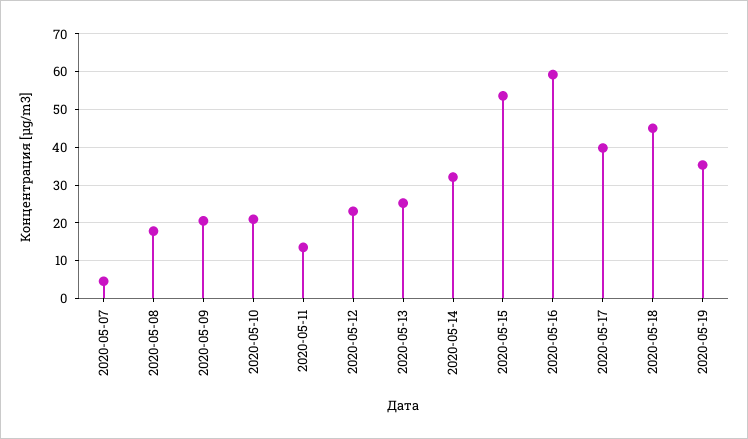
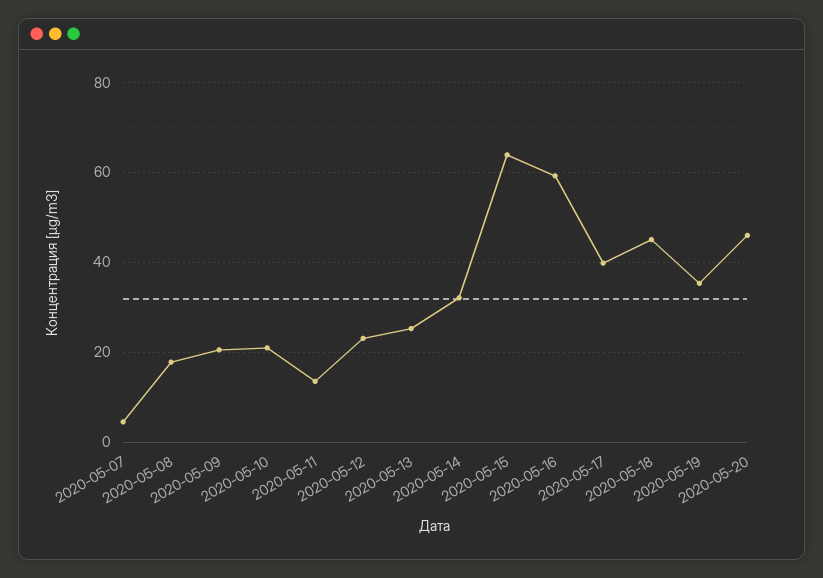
2020-05-15: 54 -> 64
2020-05-20: none -> 46

